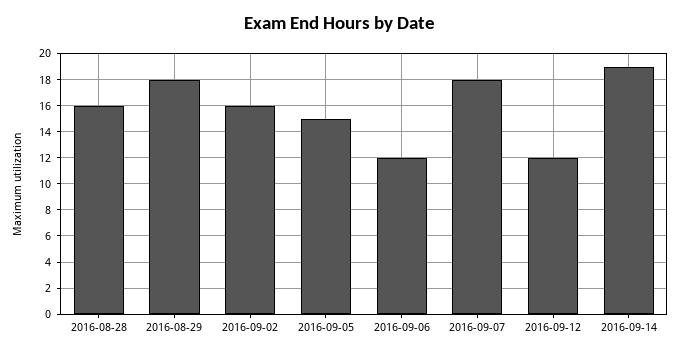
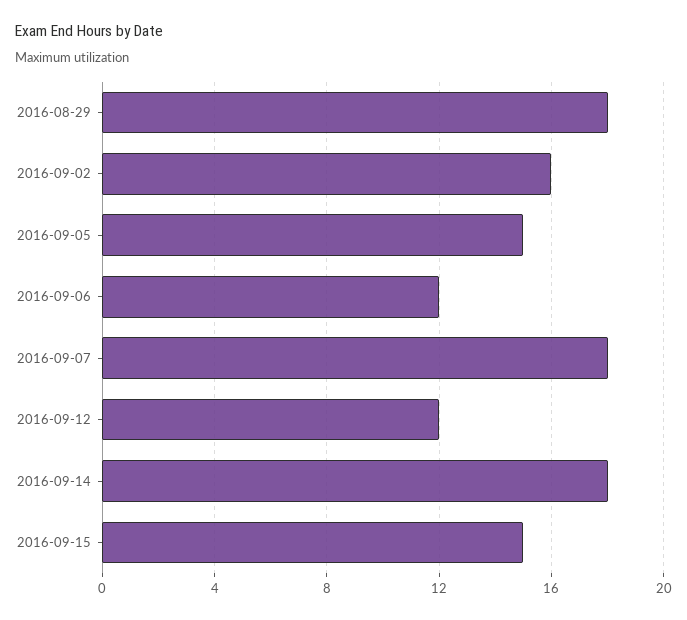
2016-08-28: 16 -> none
2016-09-14: 19 -> 18
2016-09-15: none -> 15

